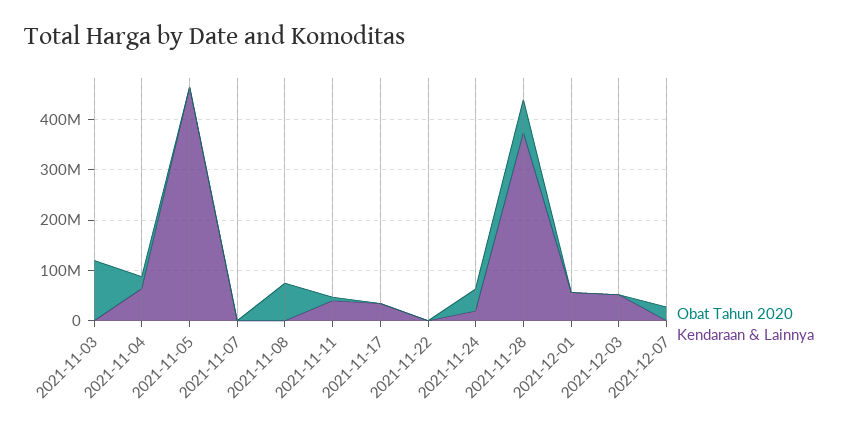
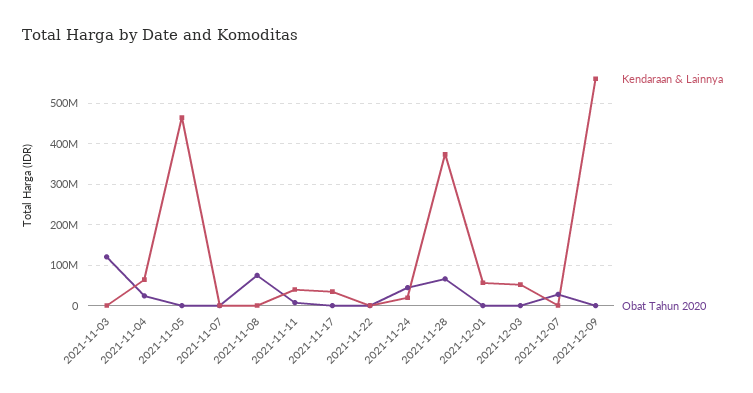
Kendaraan & Lainnya, 2021-12-09: none -> 560000000
Obat Tahun 2020, 2021-12-09: none -> 0

